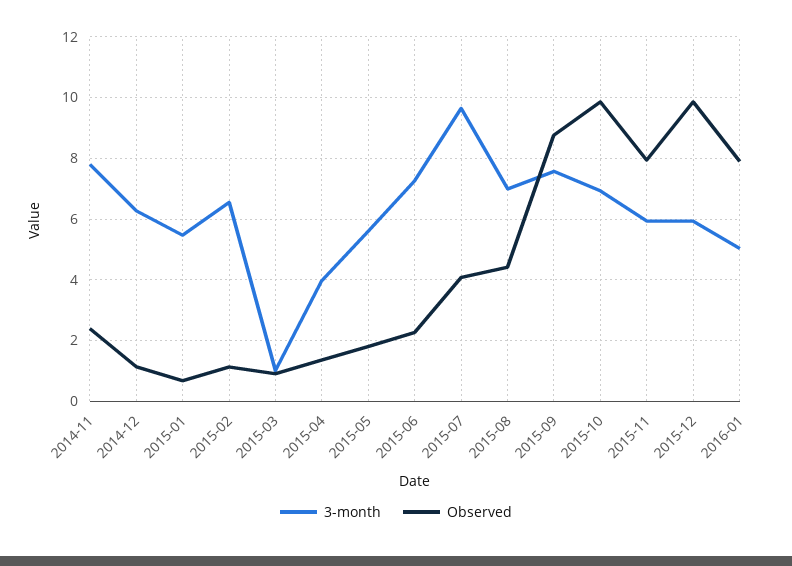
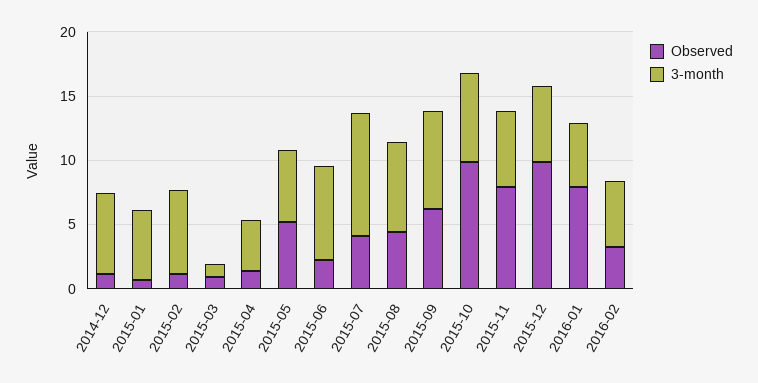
3-month, 2014-11: 7.8 -> none
Observed, 2014-11: 2.4 -> none
Observed, 2015-05: 1.8 -> 5
Observed, 2015-09: 8.8 -> 6
Observed, 2016-02: none -> 3
3-month, 2016-02: none -> 5

